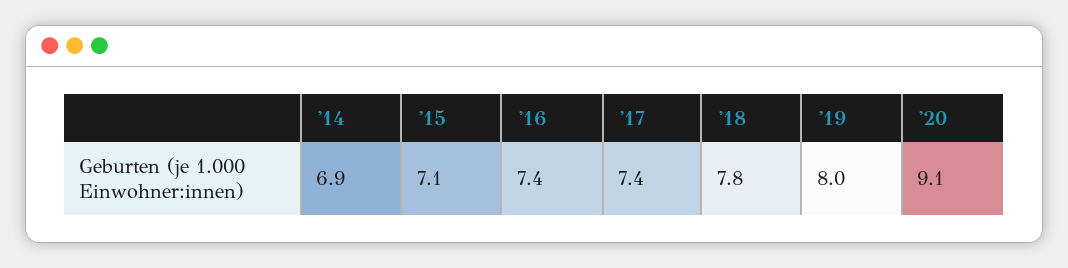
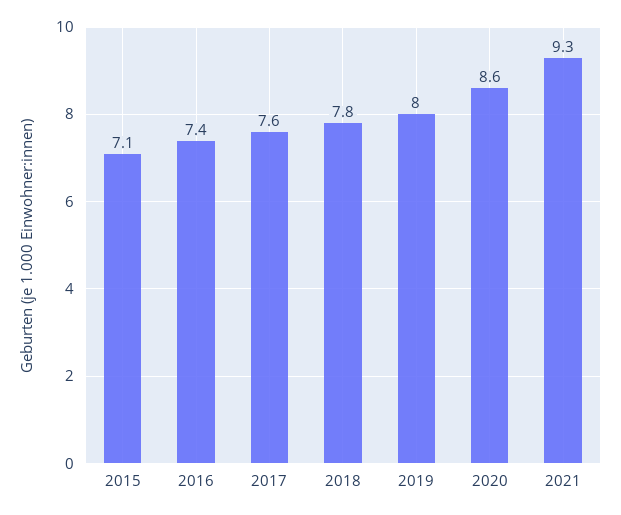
'14: 6.9 -> none
'17: 7.4 -> 7.6
'20: 9.1 -> 8.6
2021: none -> 9.3

